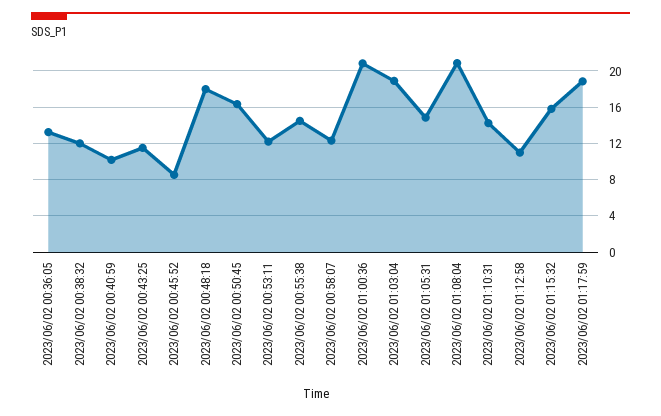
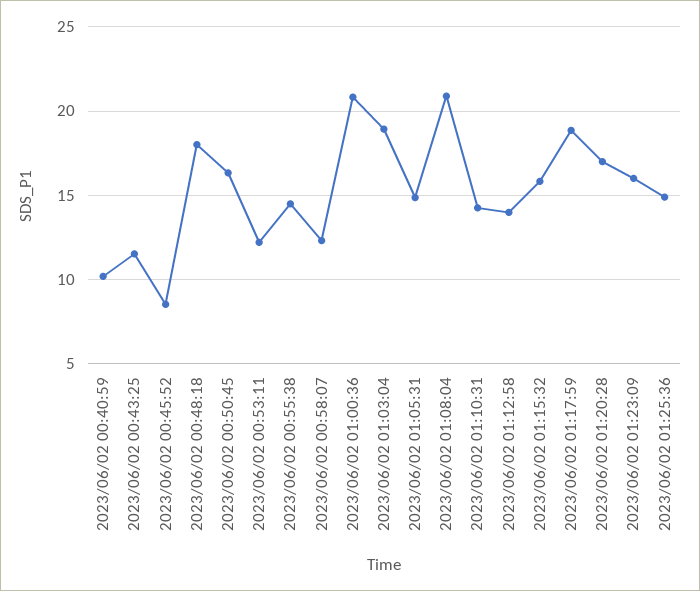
2023/06/02 00:36:05: 13 -> none
2023/06/02 00:38:32: 12 -> none
2023/06/02 01:12:58: 11 -> 14
2023/06/02 01:20:28: none -> 17
2023/06/02 01:23:09: none -> 16
2023/06/02 01:25:36: none -> 15

